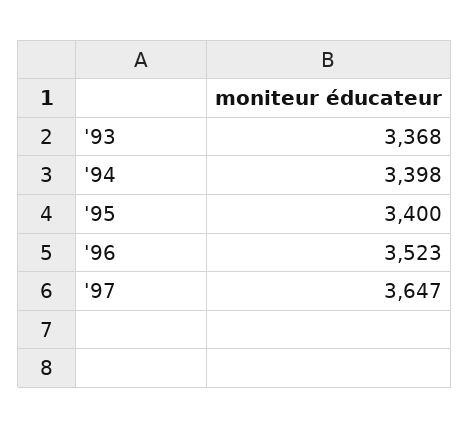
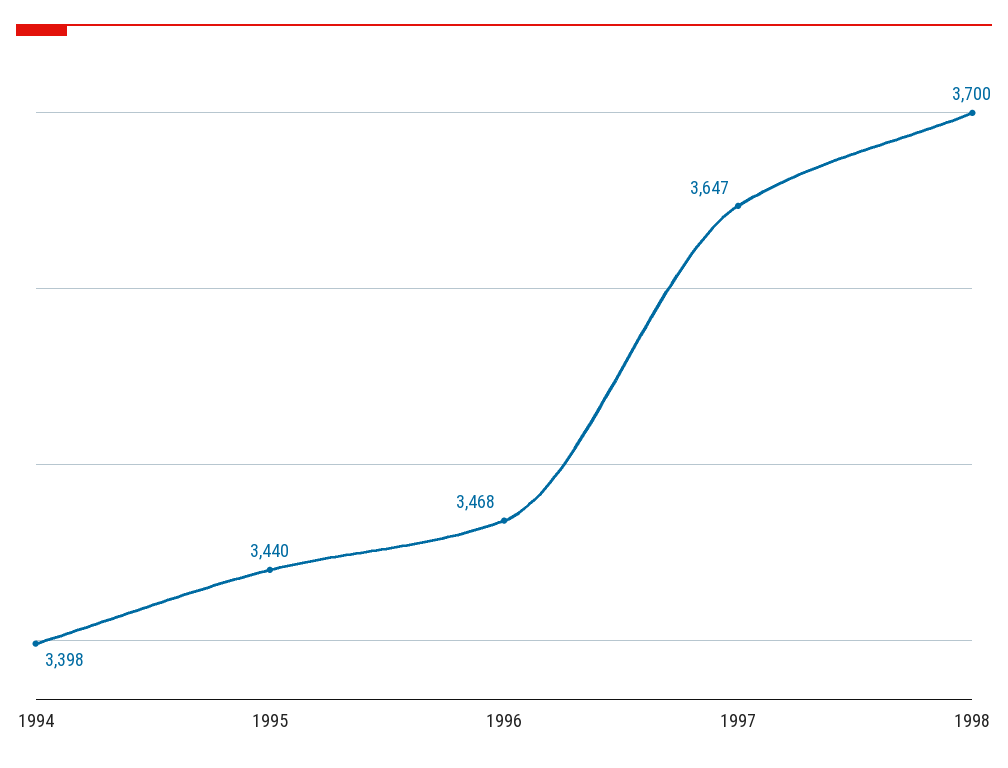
'93: 3368 -> none
'95: 3400 -> 3440
'96: 3523 -> 3468
1998: none -> 3700

